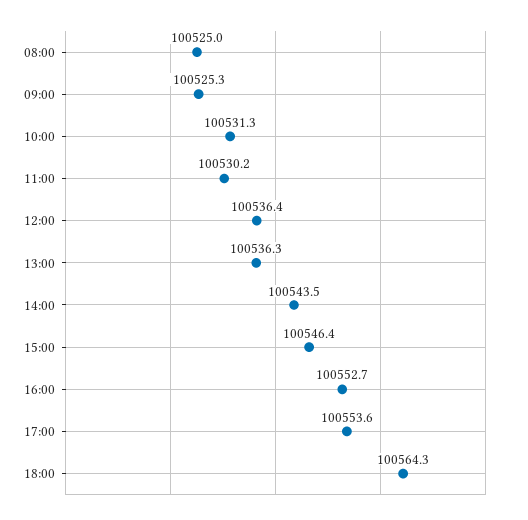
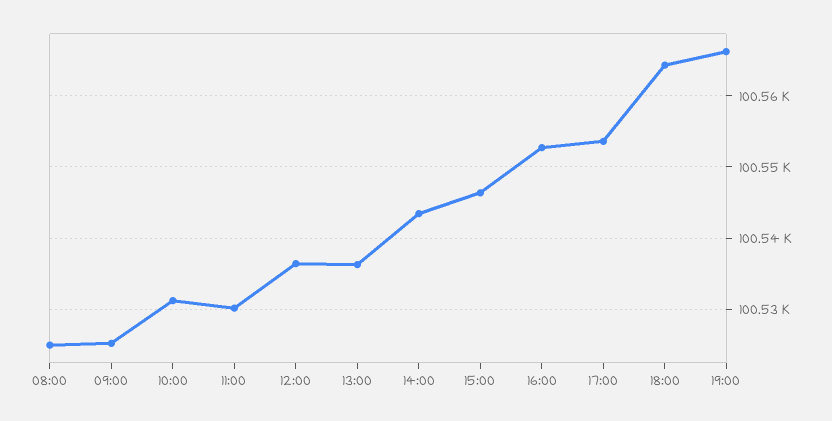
19:00: none -> 100566

